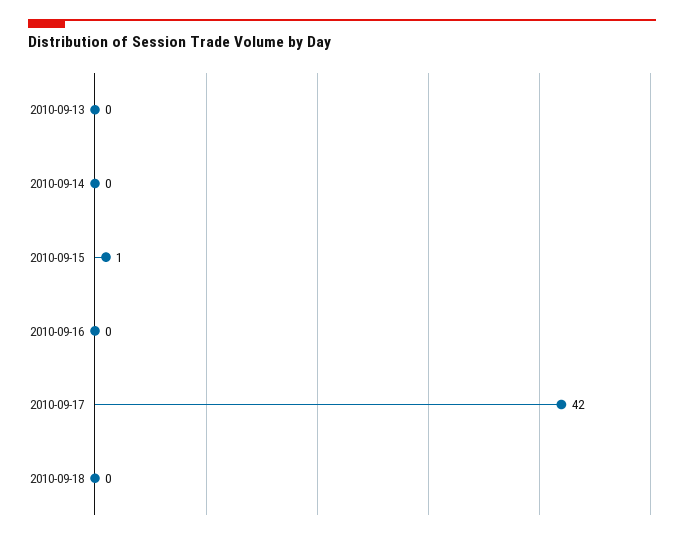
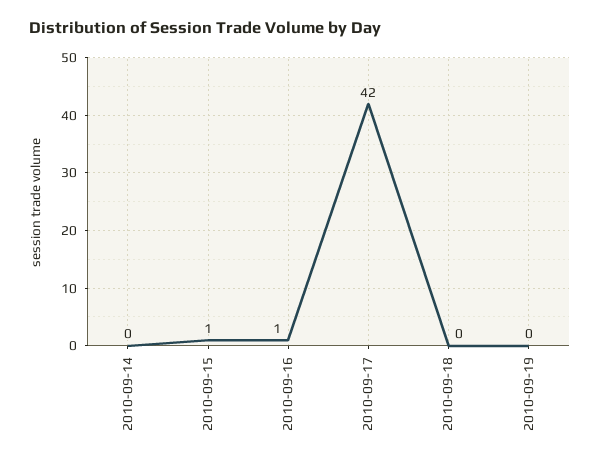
2010-09-13: 0 -> none
2010-09-16: 0 -> 1
2010-09-19: none -> 0

